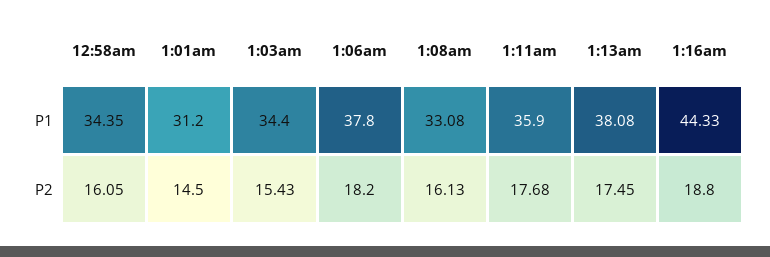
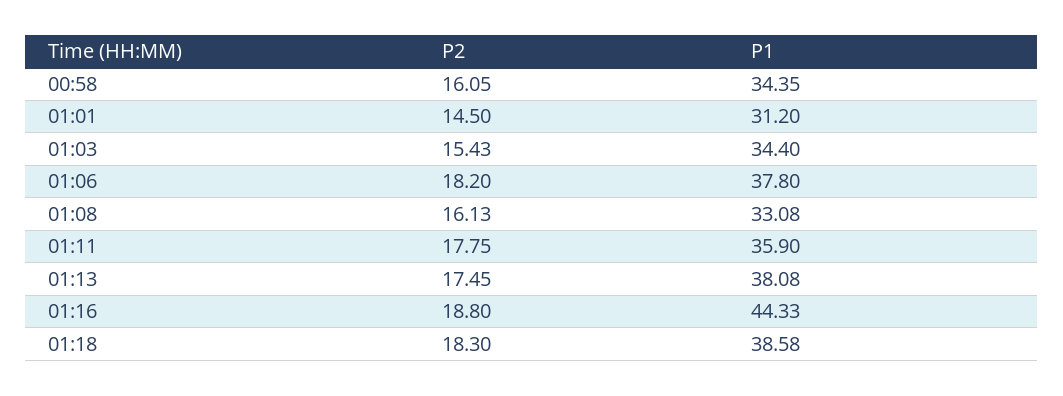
1:11am, P2: 17.68 -> 17.75
01:18, P2: none -> 18.3
01:18, P1: none -> 38.58

